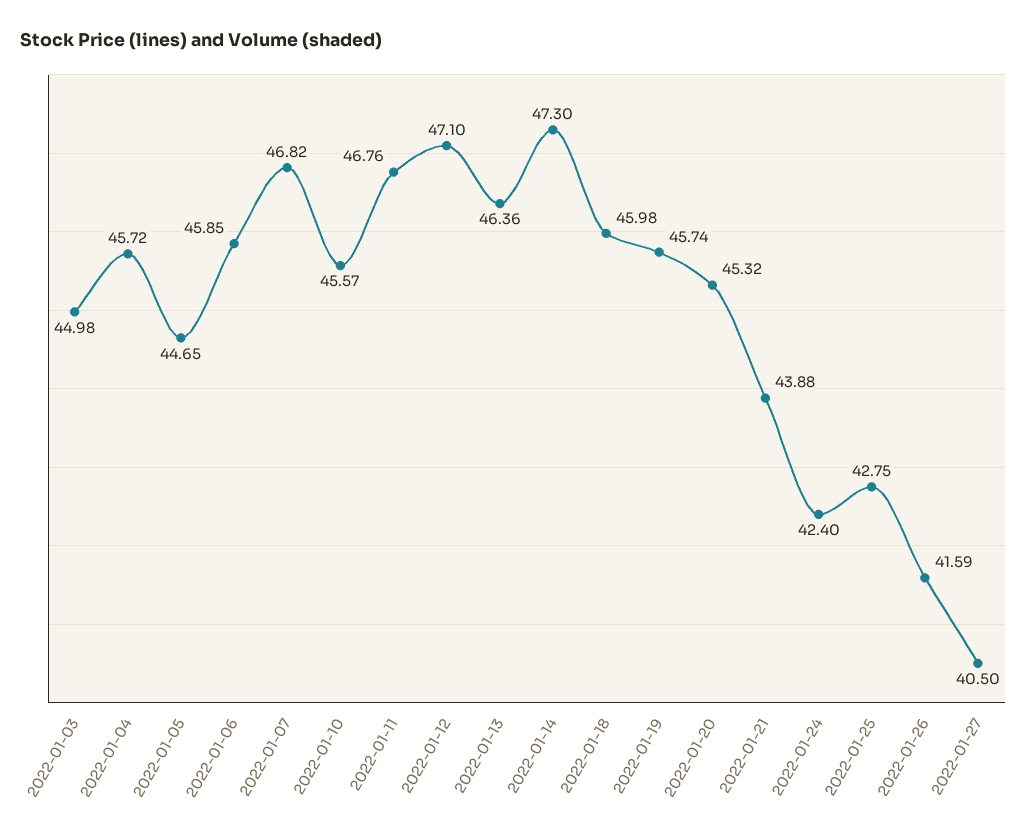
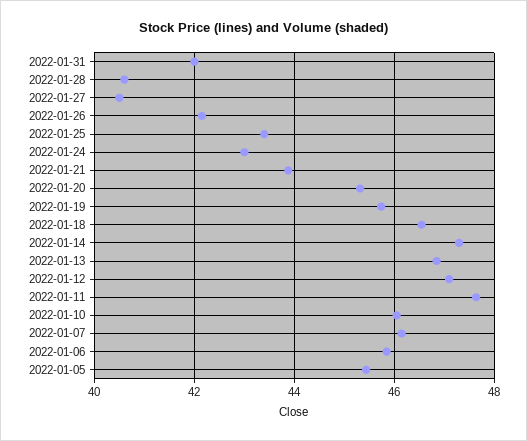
2022-01-03: 44.98 -> none
2022-01-04: 45.72 -> none
2022-01-05: 44.65 -> 45.4
2022-01-07: 46.82 -> 46.2
2022-01-10: 45.57 -> 46
2022-01-11: 46.76 -> 47.6
2022-01-13: 46.36 -> 46.8
2022-01-18: 45.98 -> 46.6
2022-01-24: 42.4 -> 43
2022-01-25: 42.75 -> 43.4
2022-01-26: 41.59 -> 42.2
2022-01-31: none -> 42
2022-01-28: none -> 40.6

